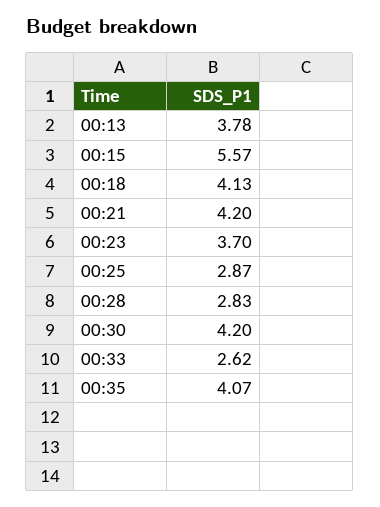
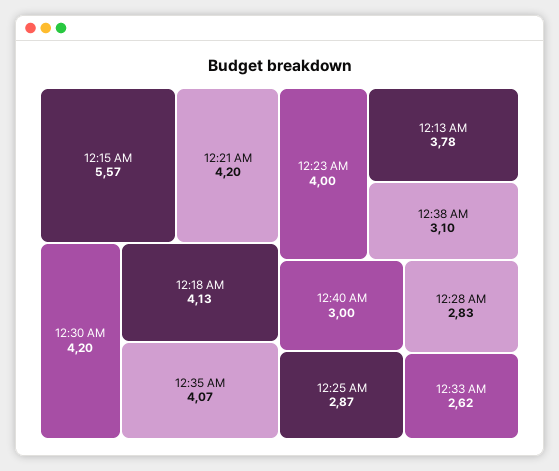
00:23: 3.7 -> 4
12:38 AM: none -> 3.1
12:40 AM: none -> 3

